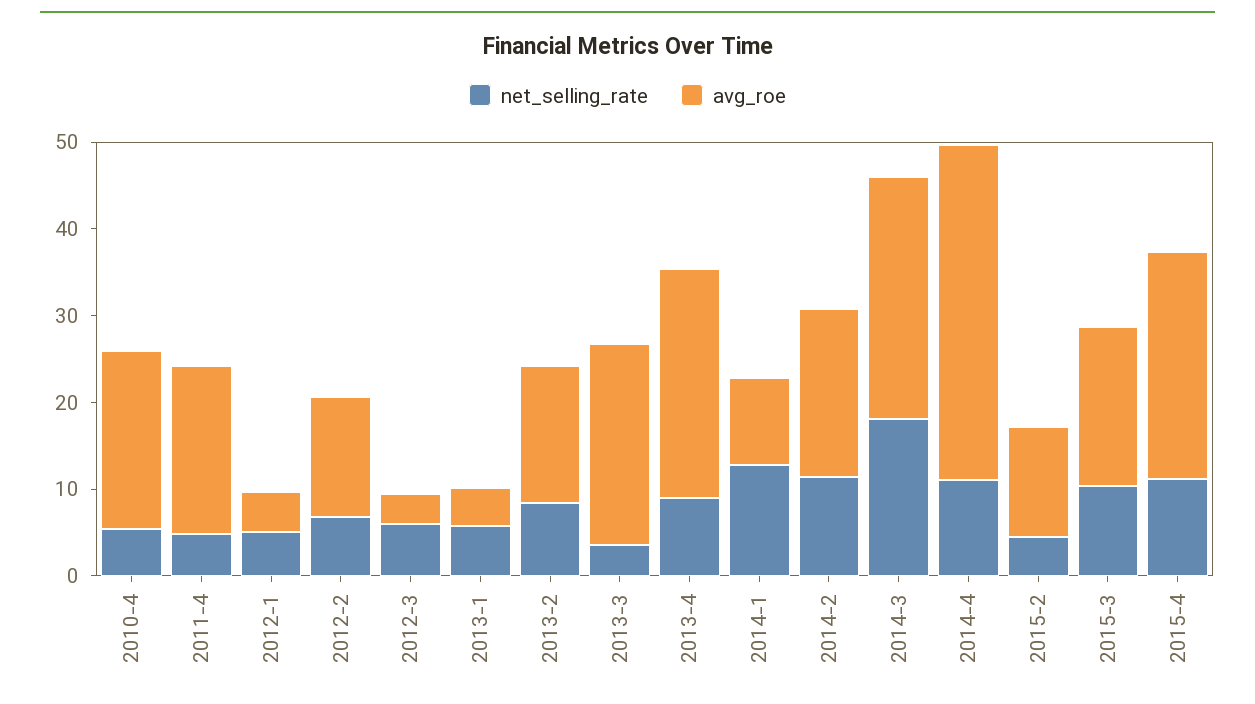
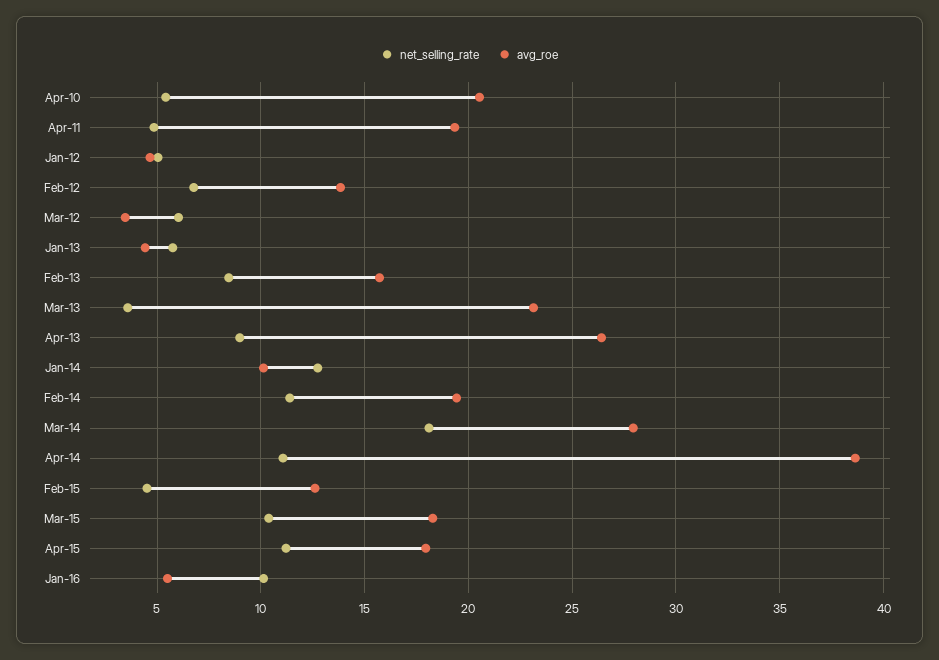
avg_roe, 2015-4: 26 -> 18
net_selling_rate, Jan-16: none -> 10
avg_roe, Jan-16: none -> 5.5

